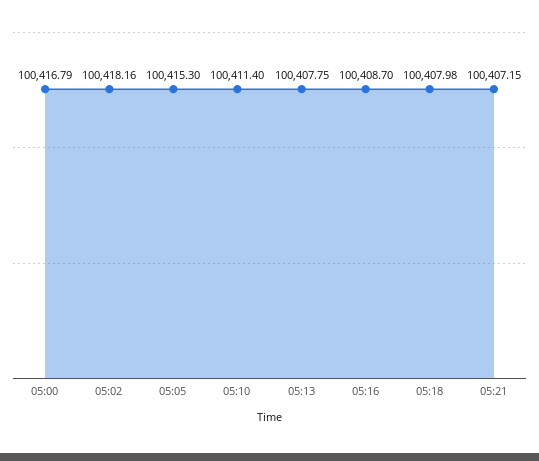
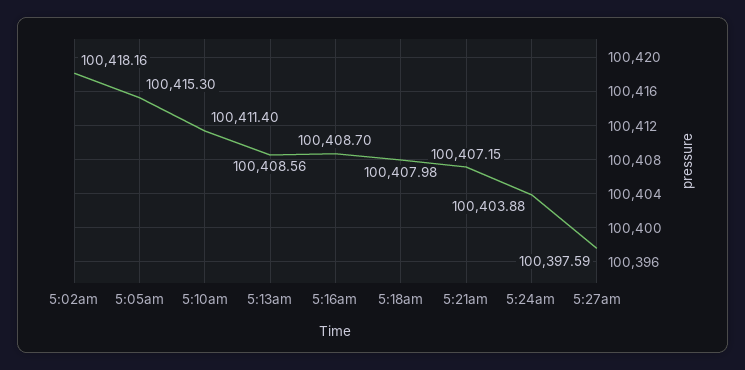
05:00: 100416.79 -> none
05:13: 100407.75 -> 100408.56
5:24am: none -> 100403.88
5:27am: none -> 100397.59

